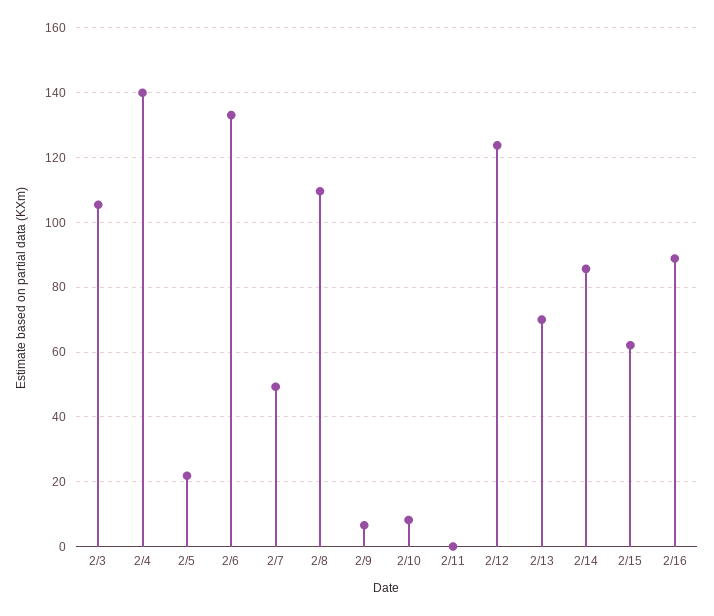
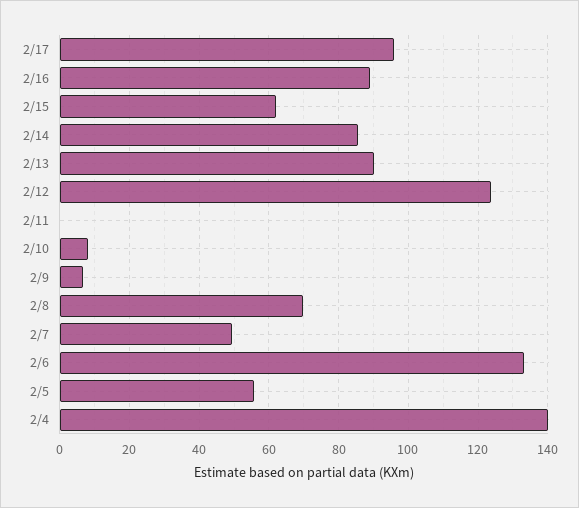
2/3: 106 -> none
2/5: 22 -> 56
2/8: 110 -> 70
2/13: 70 -> 90
2/17: none -> 96

